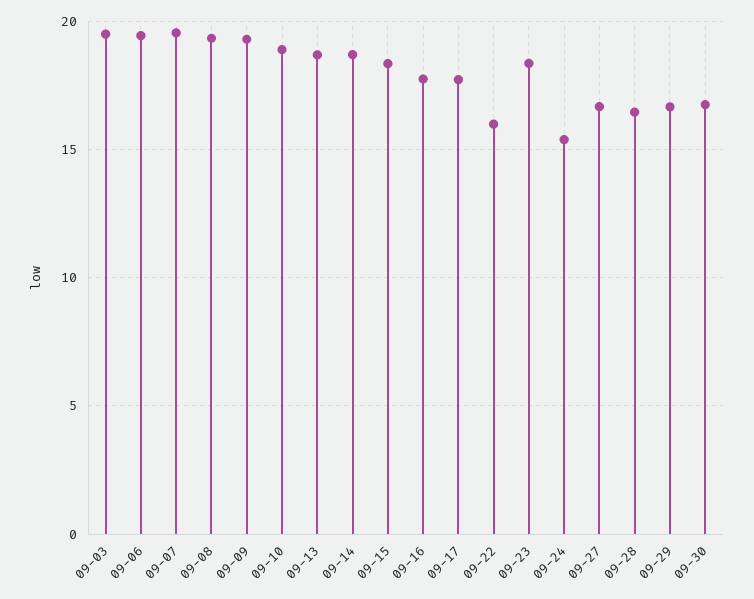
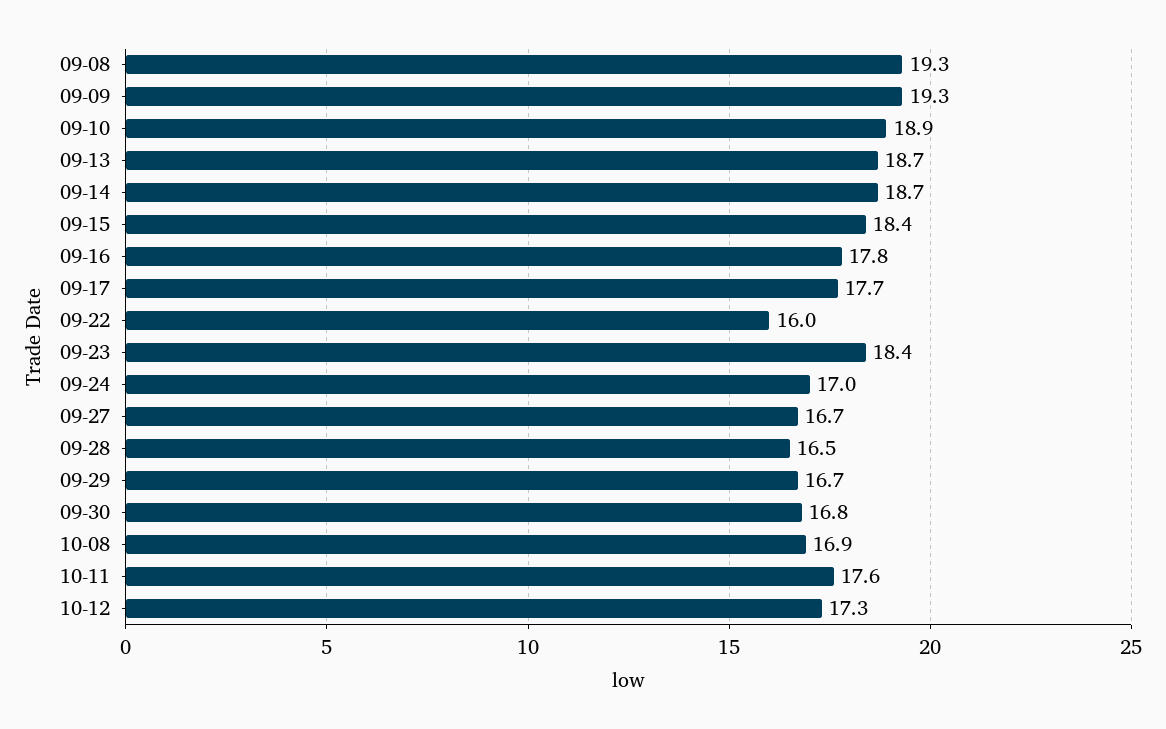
09-03: 19.5 -> none
09-06: 19.5 -> none
09-07: 19.5 -> none
09-24: 15.5 -> 17
10-08: none -> 16.9
10-11: none -> 17.6
10-12: none -> 17.3

